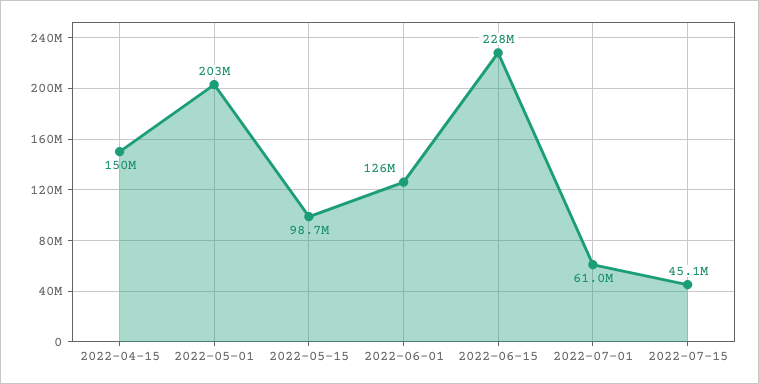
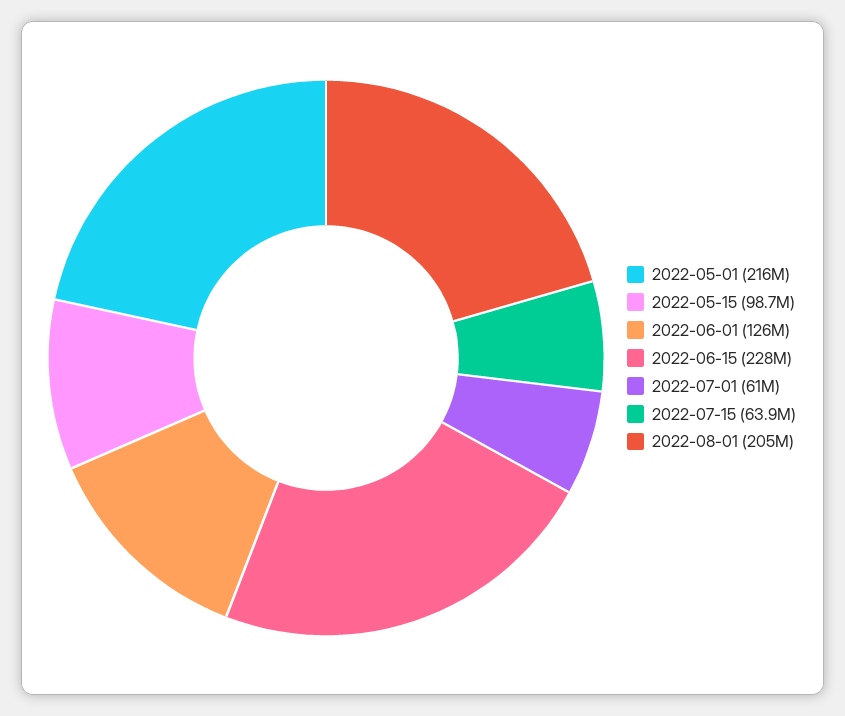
2022-04-15: 150000000 -> none
2022-05-01: 203000000 -> 216000000
2022-07-15: 45100000 -> 63900000
2022-08-01: none -> 205000000

